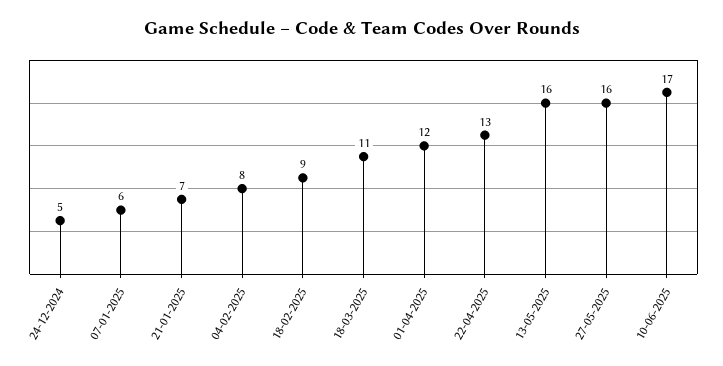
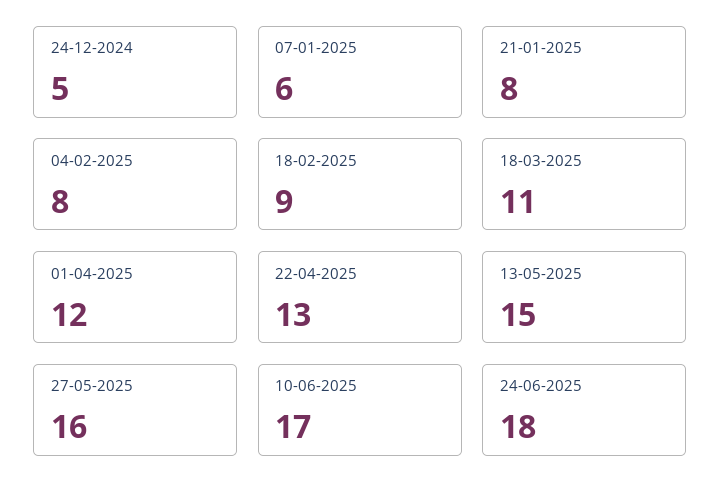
21-01-2025: 7 -> 8
13-05-2025: 16 -> 15
24-06-2025: none -> 18

